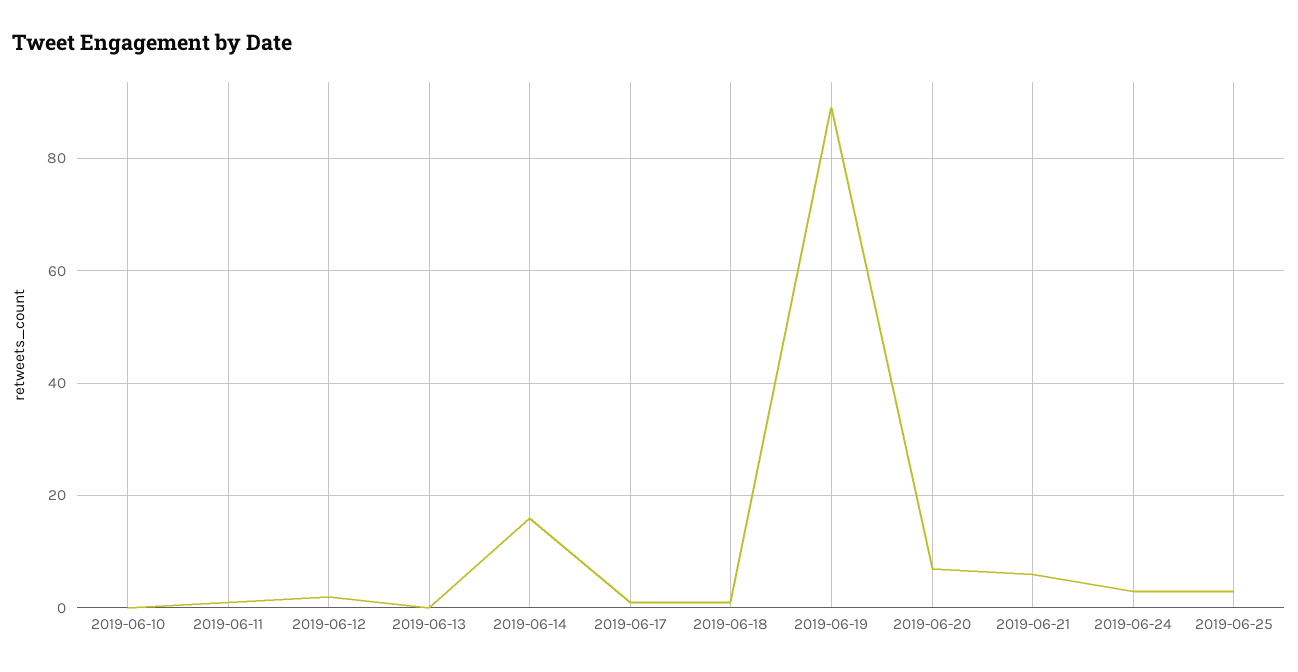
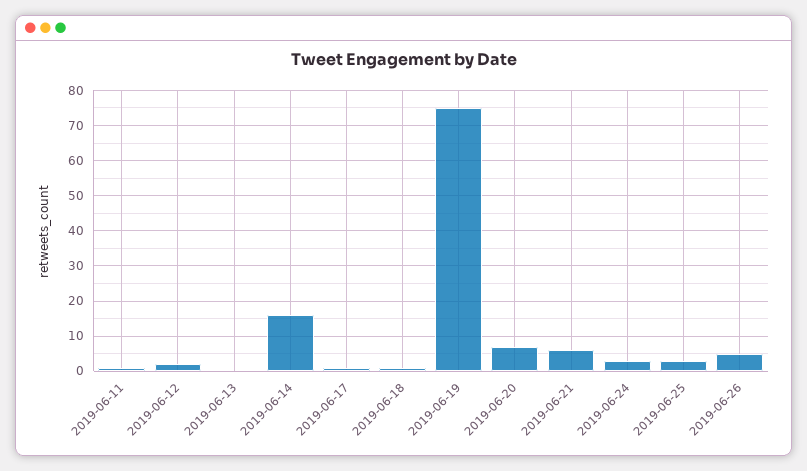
2019-06-10: 0 -> none
2019-06-19: 90 -> 75
2019-06-26: none -> 5

